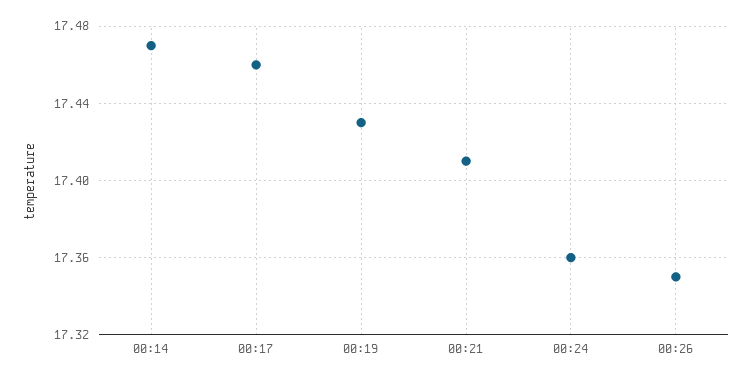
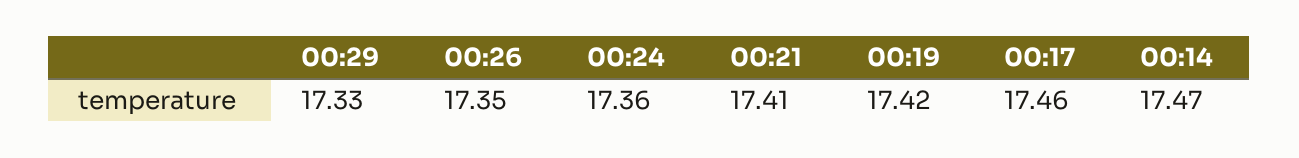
00:19: 17.43 -> 17.42
00:29: none -> 17.33

